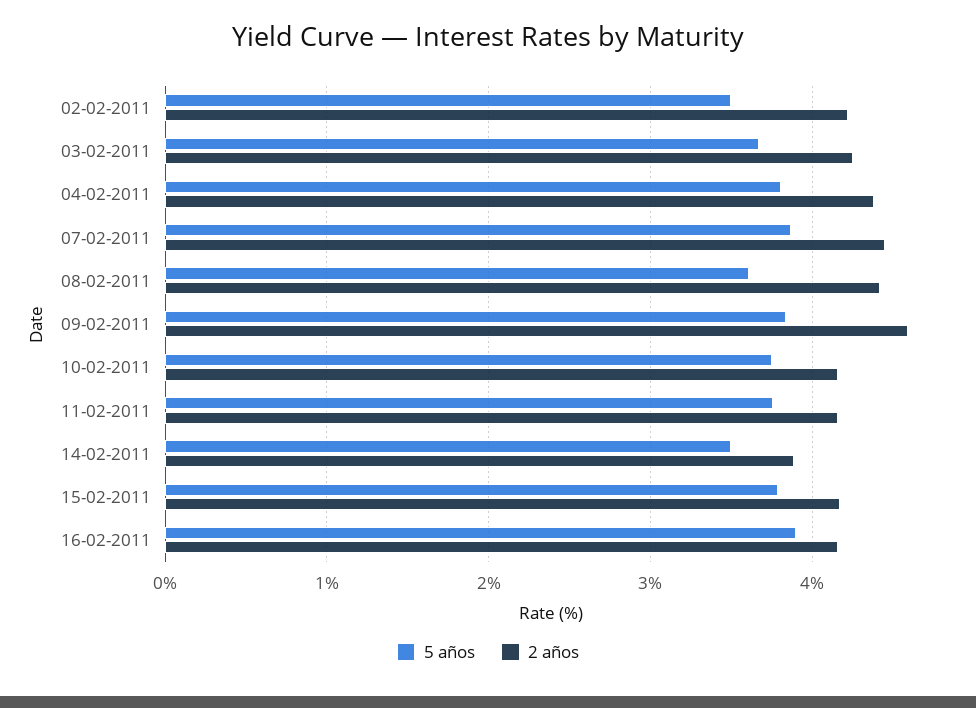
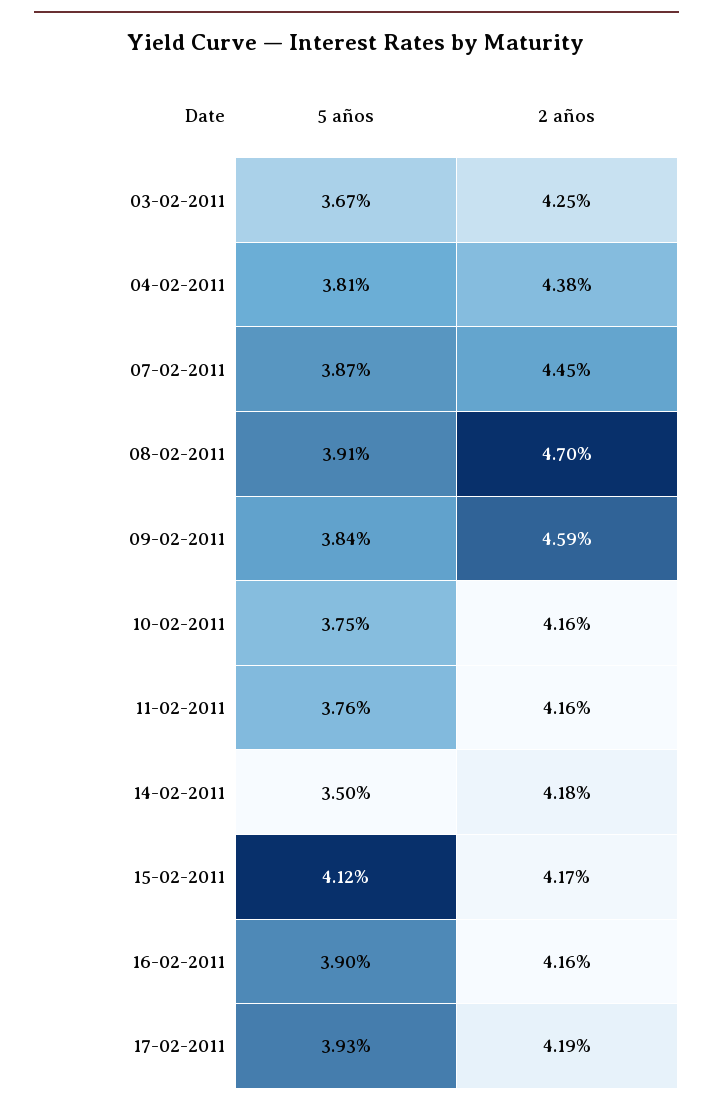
5 años, 02-02-2011: 3.5 -> none
2 años, 02-02-2011: 4.2 -> none
5 años, 08-02-2011: 3.6 -> 3.91
2 años, 08-02-2011: 4.4 -> 4.7
2 años, 14-02-2011: 3.9 -> 4.18
5 años, 15-02-2011: 3.8 -> 4.12
5 años, 17-02-2011: none -> 3.93
2 años, 17-02-2011: none -> 4.19

